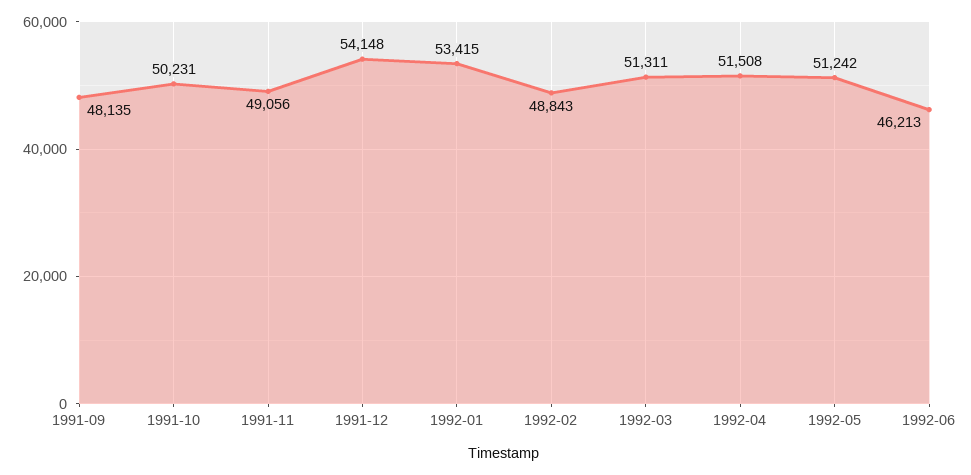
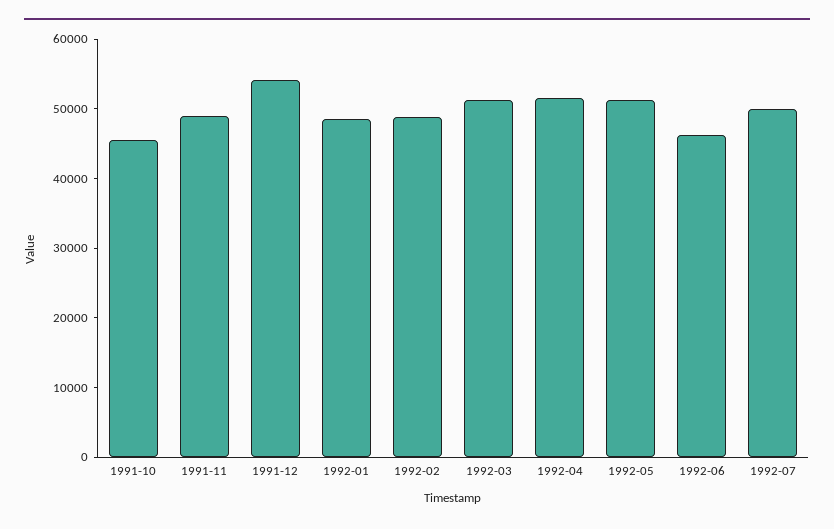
1991-09: 48135 -> none
1991-10: 50231 -> 46000
1992-01: 53415 -> 48000
1992-07: none -> 50000

